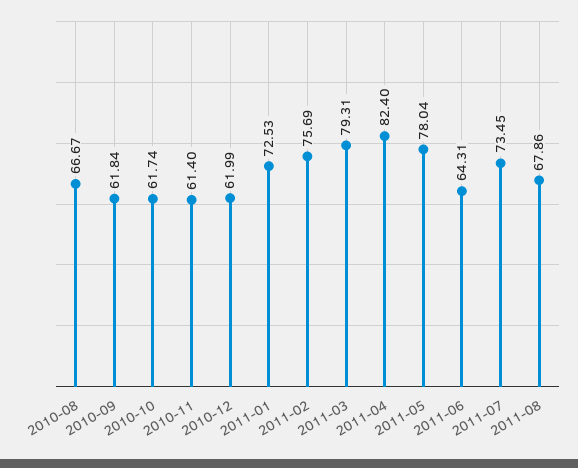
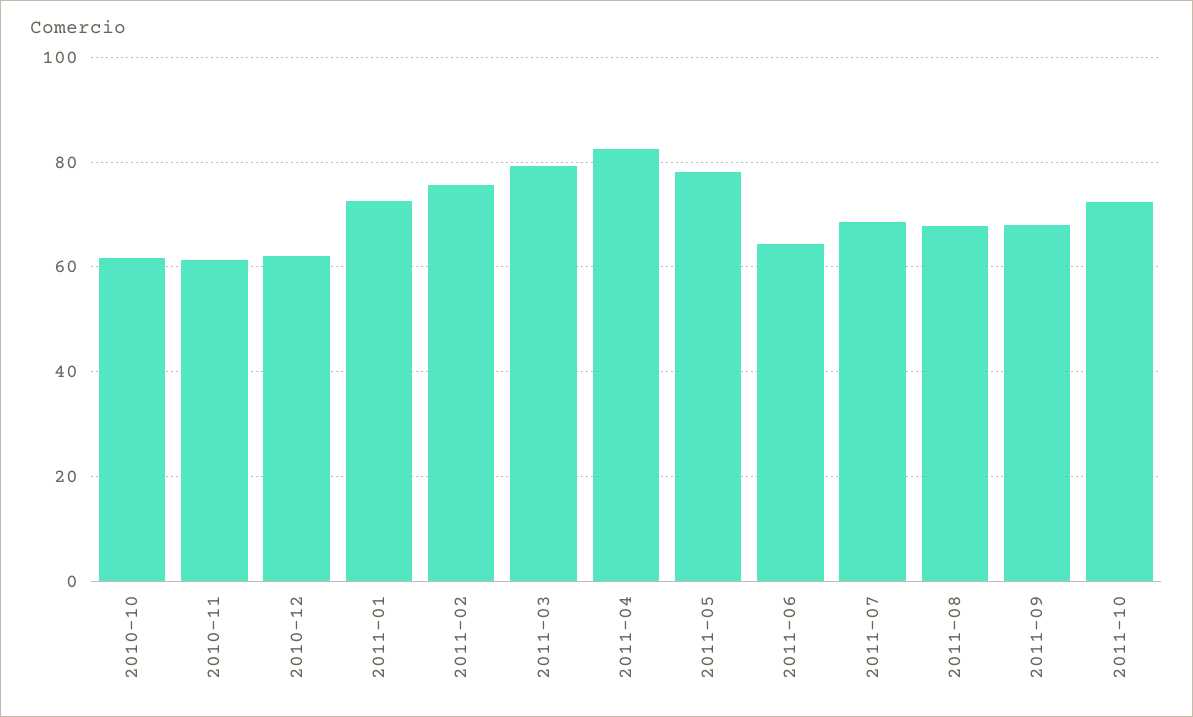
2010-08: 66.67 -> none
2010-09: 61.84 -> none
2011-07: 73.45 -> 68
2011-09: none -> 68
2011-10: none -> 72

